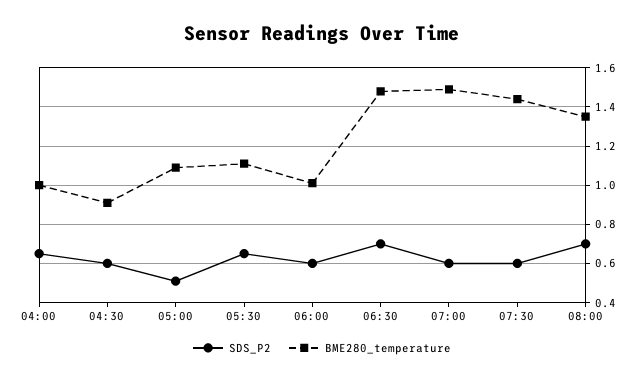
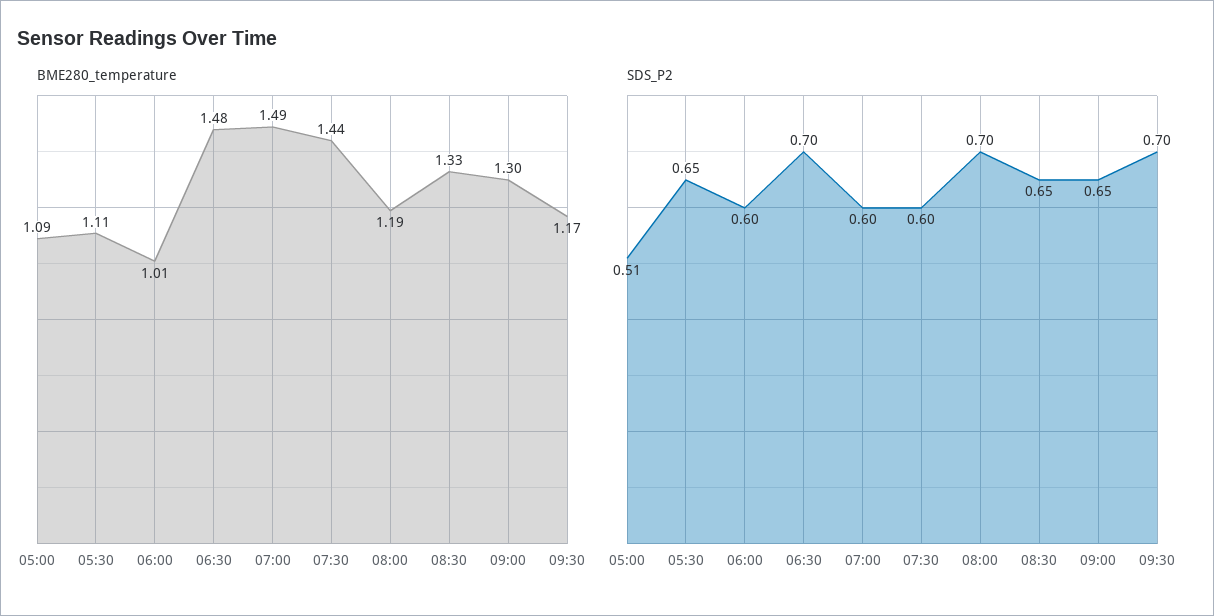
SDS_P2, 04:00: 0.65 -> none
BME280_temperature, 04:00: 1 -> none
SDS_P2, 04:30: 0.6 -> none
BME280_temperature, 04:30: 0.9 -> none
BME280_temperature, 08:00: 1.35 -> 1.19
BME280_temperature, 08:30: none -> 1.33
BME280_temperature, 09:00: none -> 1.3
BME280_temperature, 09:30: none -> 1.17
SDS_P2, 08:30: none -> 0.65
SDS_P2, 09:00: none -> 0.65
SDS_P2, 09:30: none -> 0.7

